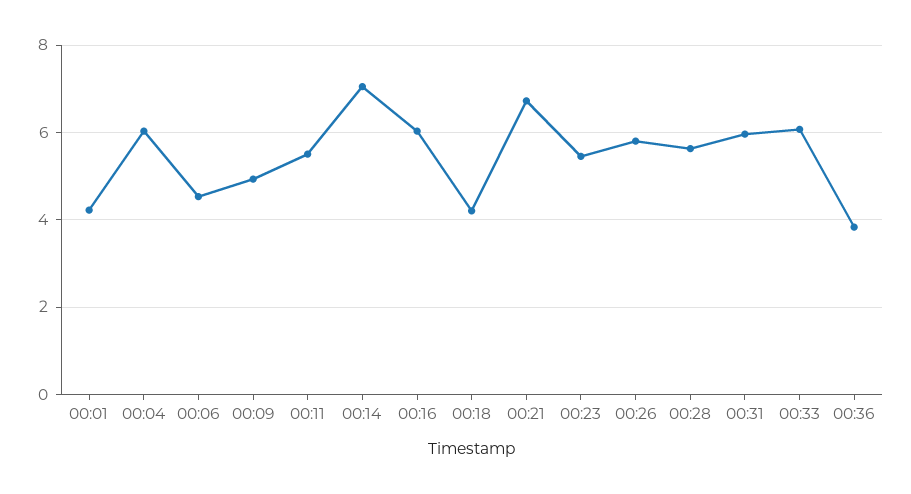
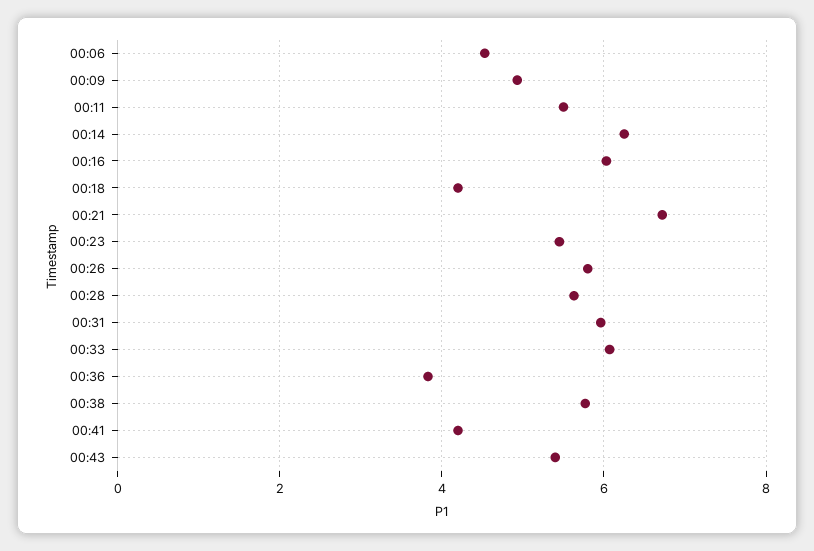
00:01: 4.2 -> none
00:04: 6 -> none
00:14: 7 -> 6.2
00:38: none -> 5.8
00:41: none -> 4.2
00:43: none -> 5.4

